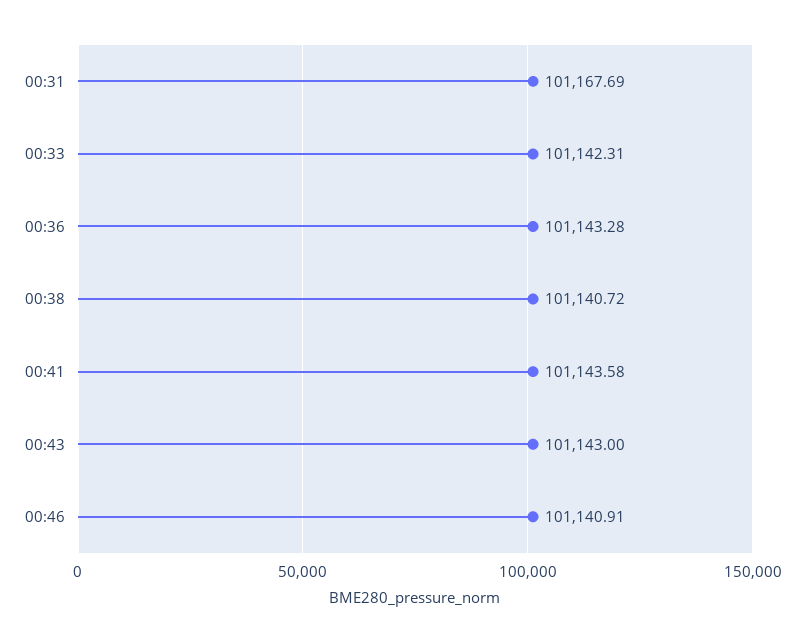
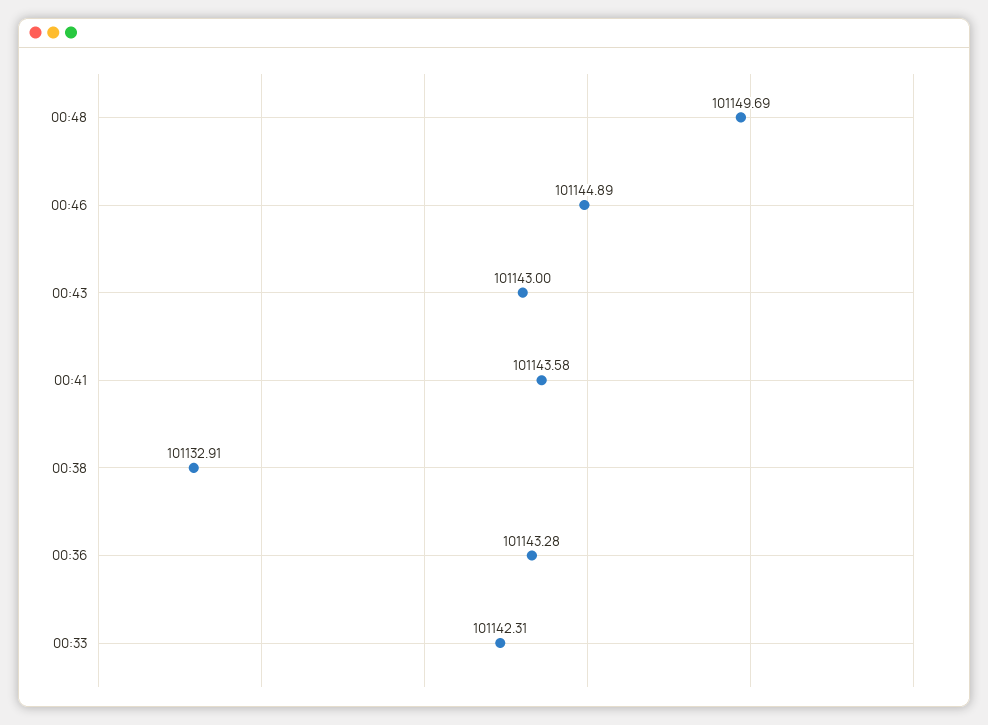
00:31: 101167.69 -> none
00:38: 101140.72 -> 101132.91
00:46: 101140.91 -> 101144.89
00:48: none -> 101149.69

